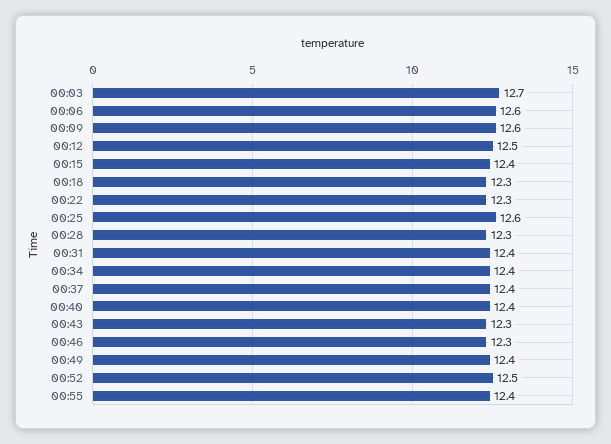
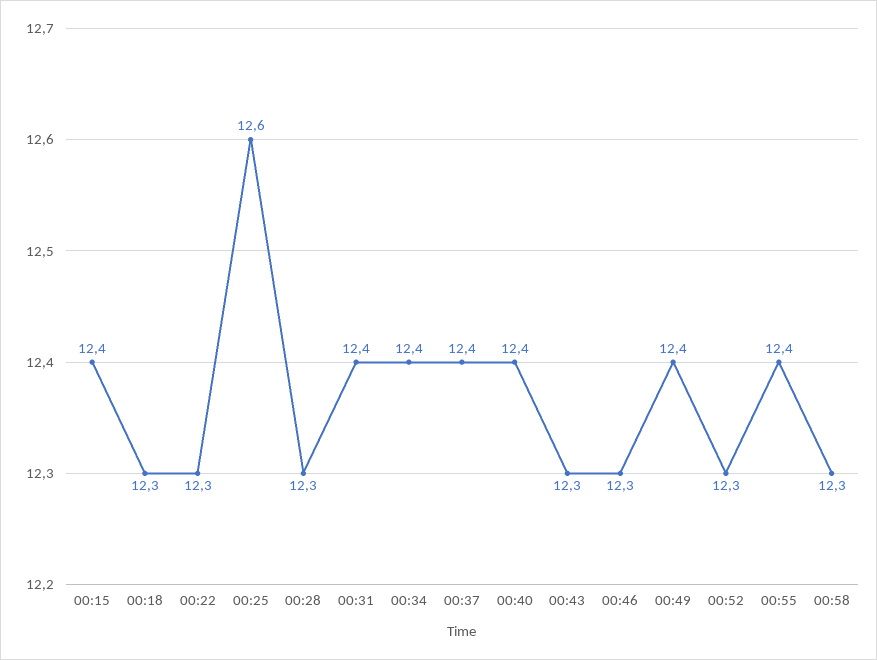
00:03: 12.7 -> none
00:06: 12.6 -> none
00:09: 12.6 -> none
00:12: 12.5 -> none
00:52: 12.5 -> 12.3
00:58: none -> 12.3

